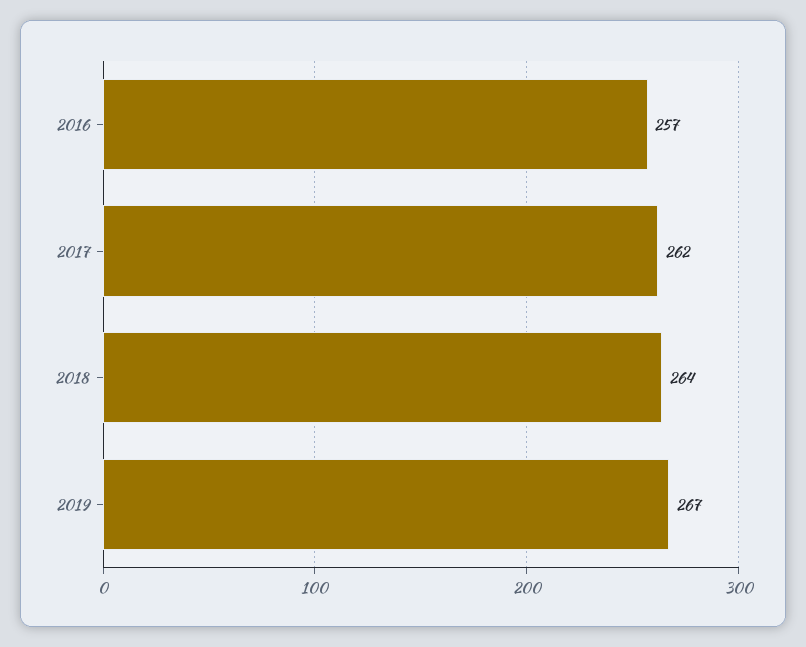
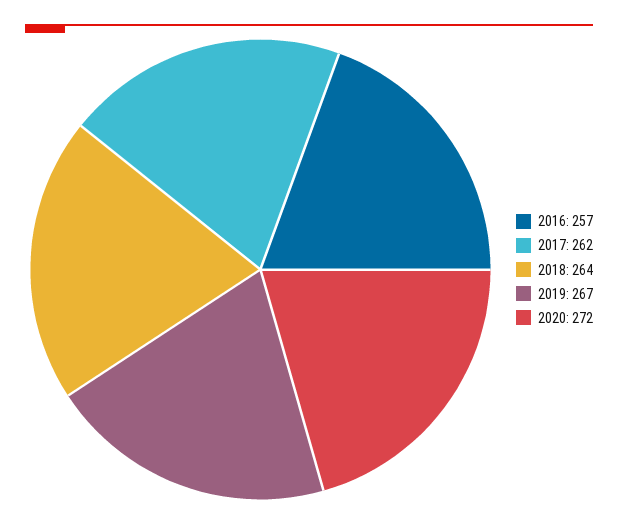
2020: none -> 272

